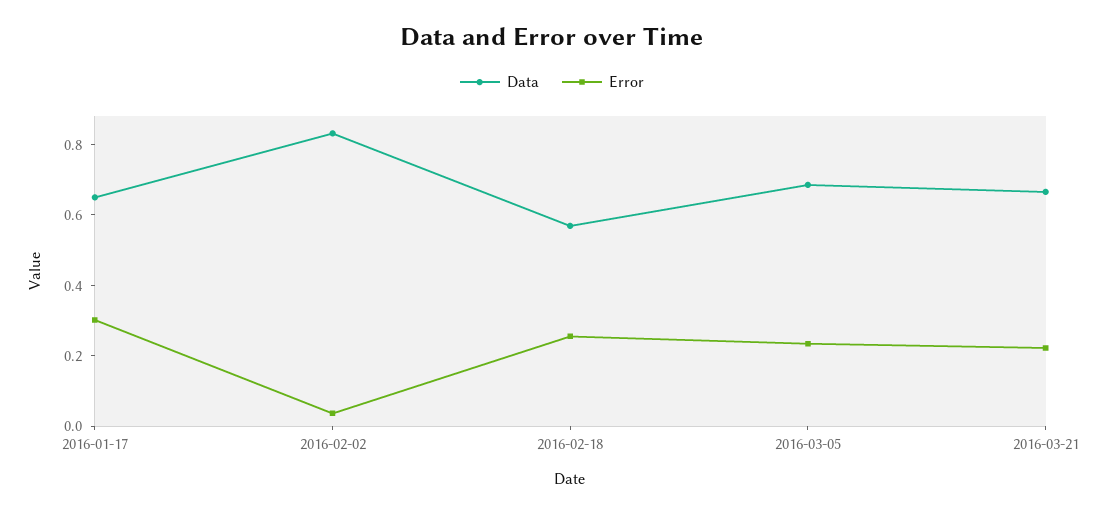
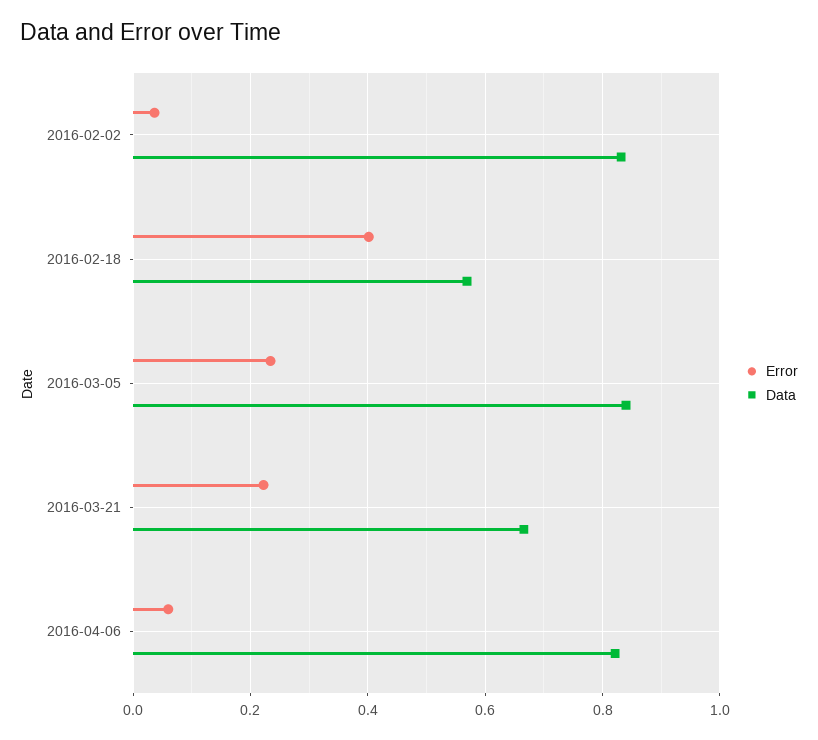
Data, 2016-01-17: 0.65 -> none
Error, 2016-01-17: 0.3 -> none
Error, 2016-02-18: 0.25 -> 0.4
Data, 2016-03-05: 0.7 -> 0.84
Error, 2016-04-06: none -> 0.06
Data, 2016-04-06: none -> 0.82

